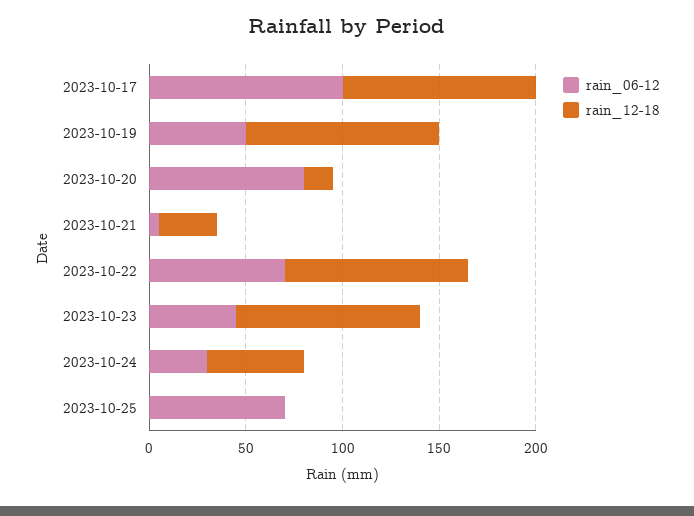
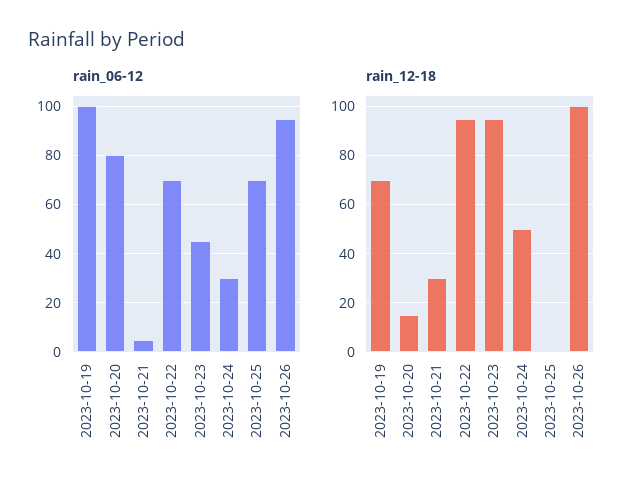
rain_06-12, 2023-10-17: 100 -> none
rain_12-18, 2023-10-17: 100 -> none
rain_06-12, 2023-10-19: 50 -> 100
rain_12-18, 2023-10-19: 100 -> 70
rain_06-12, 2023-10-26: none -> 95
rain_12-18, 2023-10-26: none -> 100

